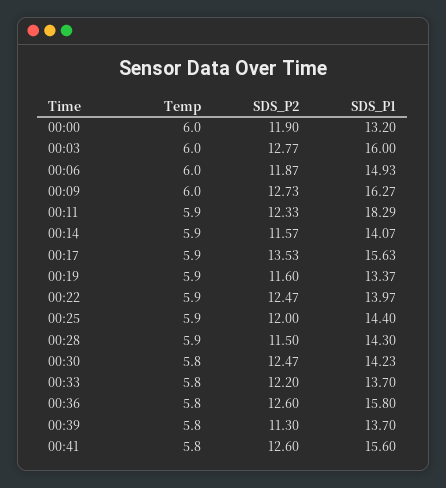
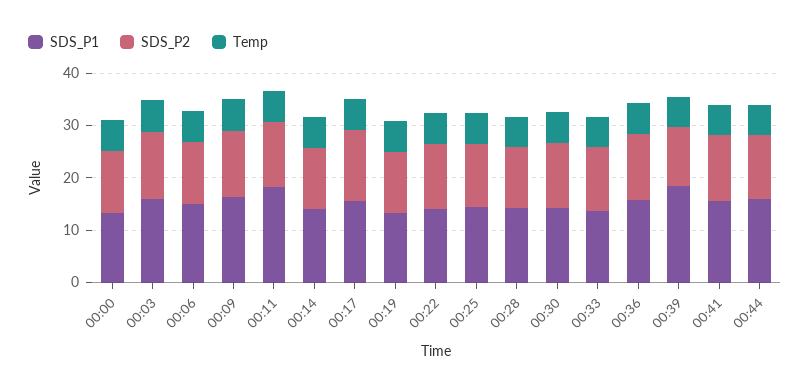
SDS_P1, 00:39: 13.7 -> 18
SDS_P1, 00:44: none -> 16
SDS_P2, 00:44: none -> 12
Temp, 00:44: none -> 6

